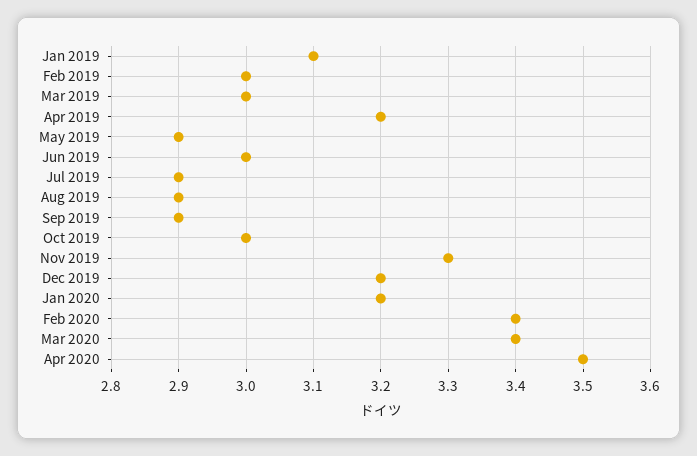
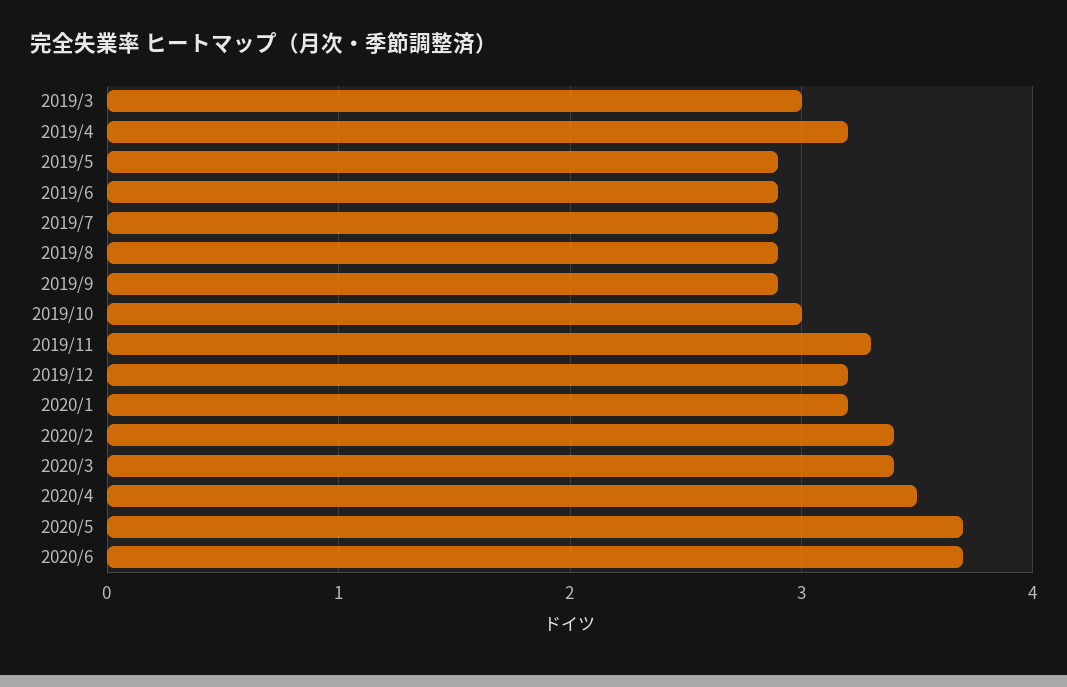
Jan 2019: 3.1 -> none
Feb 2019: 3 -> none
Jun 2019: 3 -> 2.9
2020/5: none -> 3.7
2020/6: none -> 3.7

